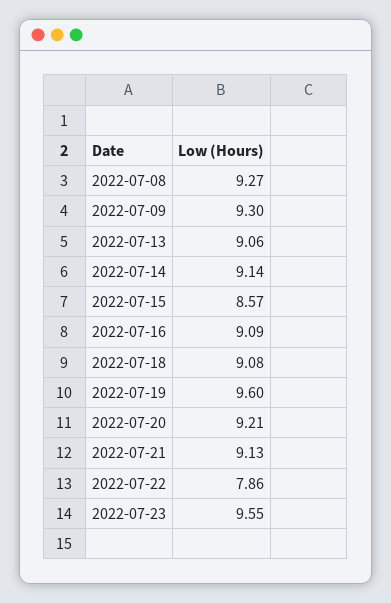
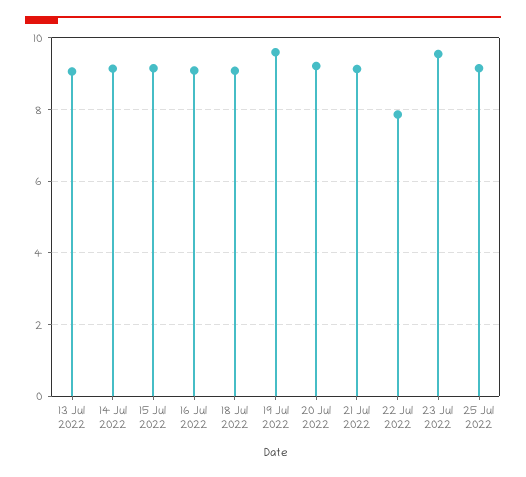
2022-07-08: 9.27 -> none
2022-07-09: 9.3 -> none
2022-07-15: 8.57 -> 9.2
25 Jul 2022: none -> 9.2

